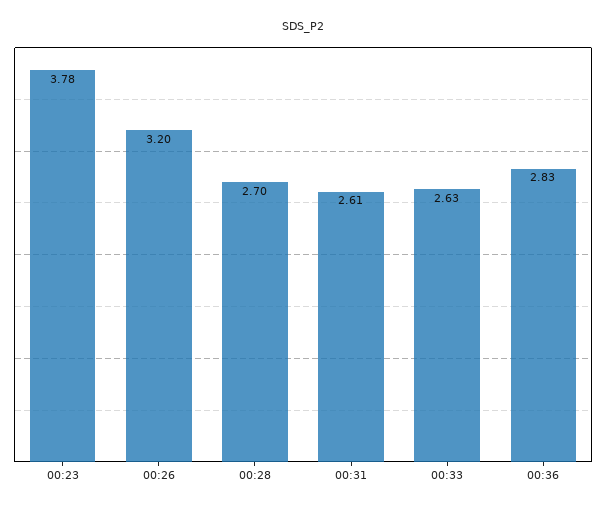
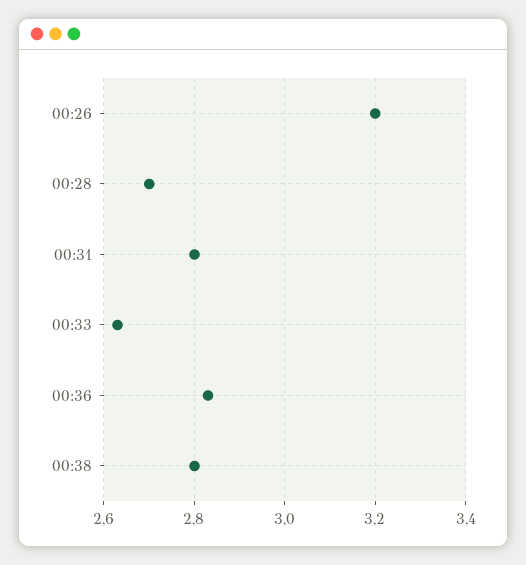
00:23: 3.78 -> none
00:31: 2.61 -> 2.8
00:38: none -> 2.8

